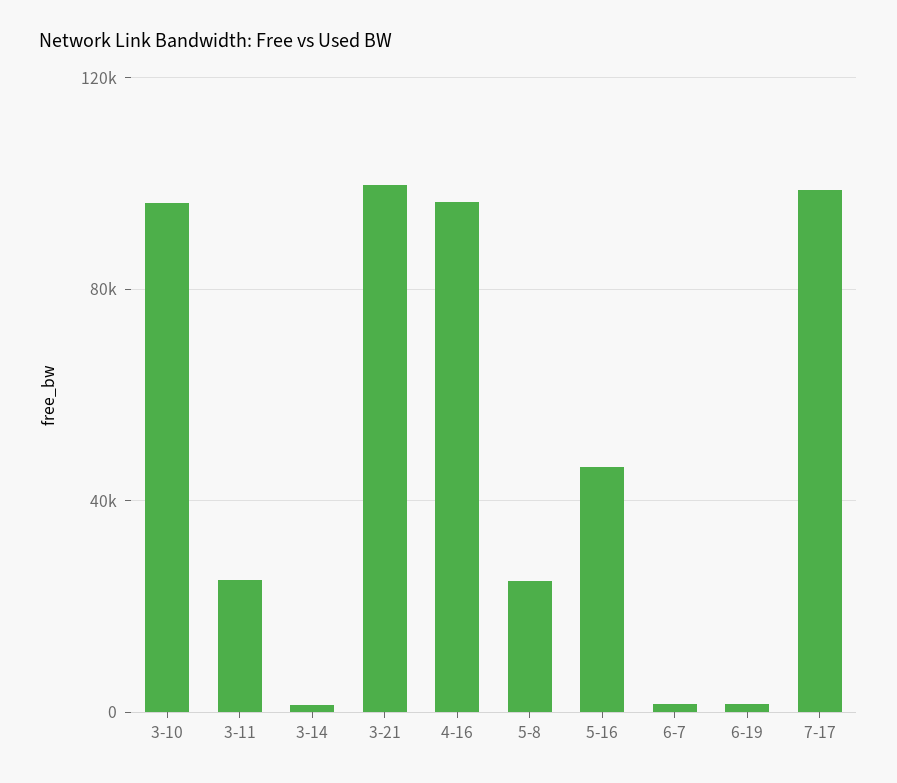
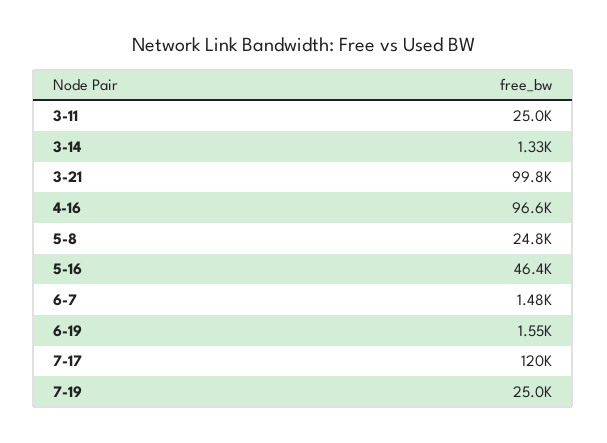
3-10: 95000 -> none
7-17: 100000 -> 120000
7-19: none -> 25000

